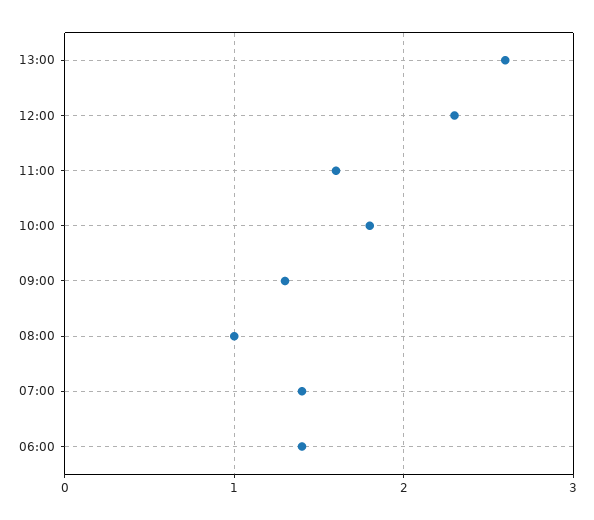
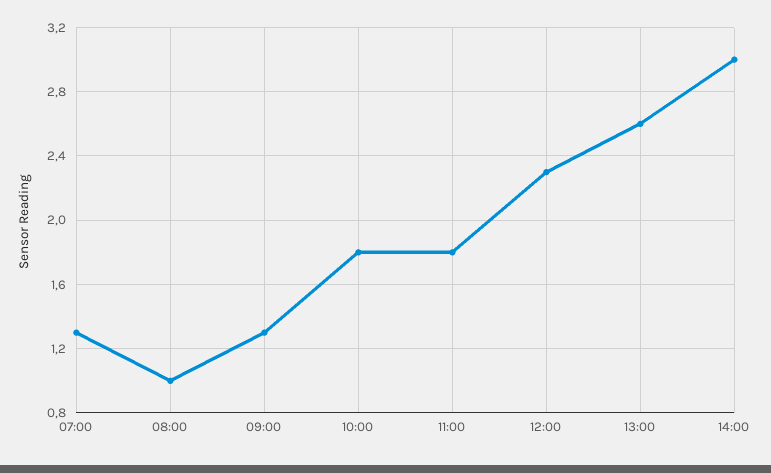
11:00: 1.6 -> 1.8
07:00: 1.4 -> 1.3
06:00: 1.4 -> none
14:00: none -> 3

